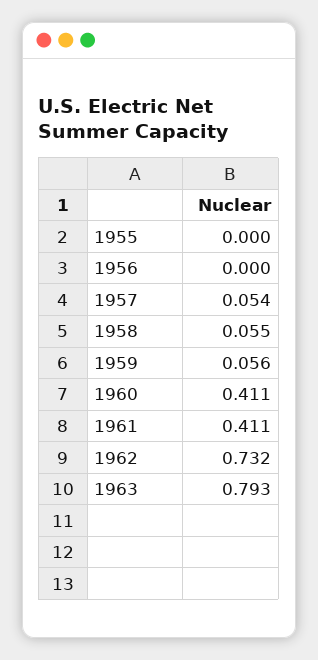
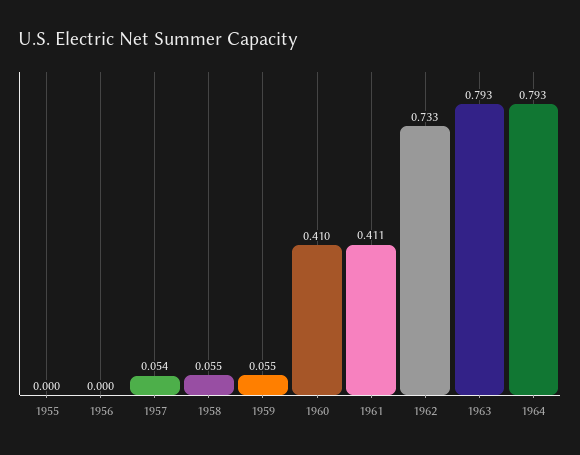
1959: 0.056 -> 0.055
1960: 0.411 -> 0.41
1962: 0.732 -> 0.733
1964: none -> 0.793

